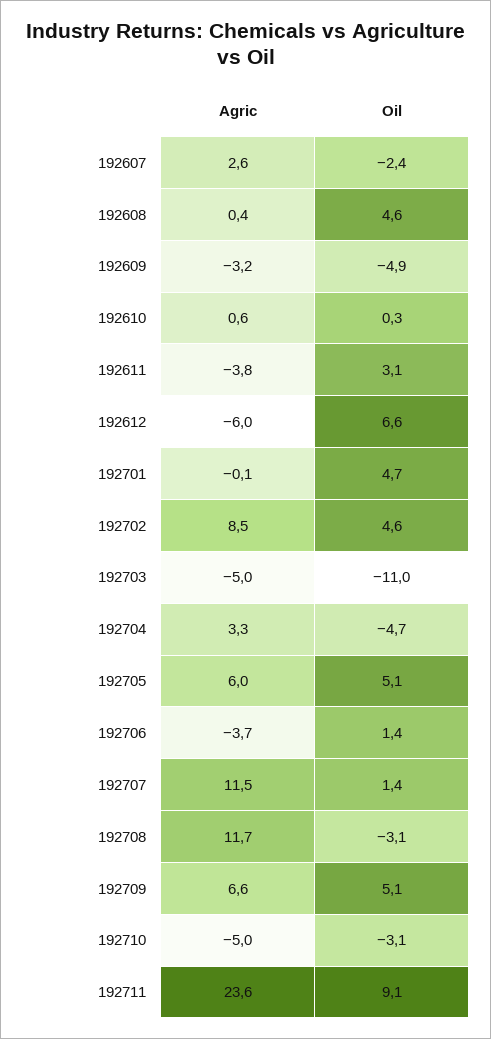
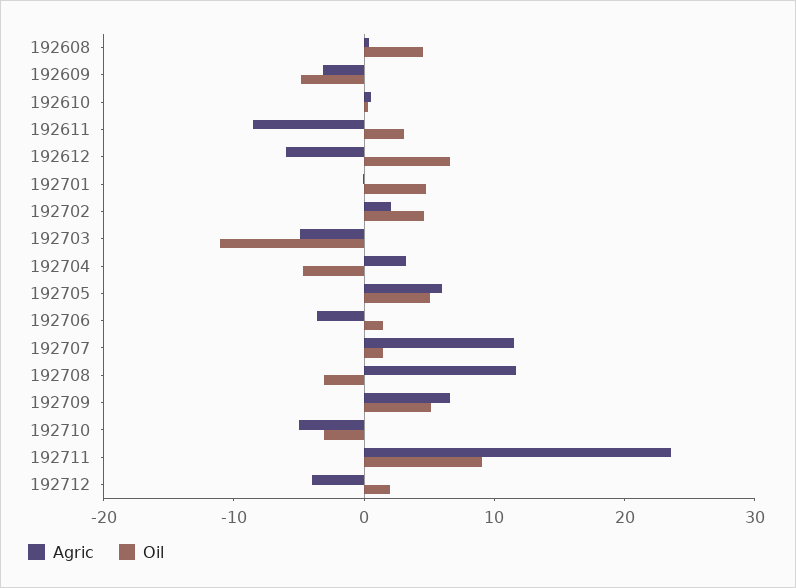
Agric, 192607: 2.6 -> none
Oil, 192607: -2.4 -> none
Agric, 192611: -3.8 -> -8
Agric, 192702: 8.5 -> 2
Agric, 192712: none -> -4
Oil, 192712: none -> 2

